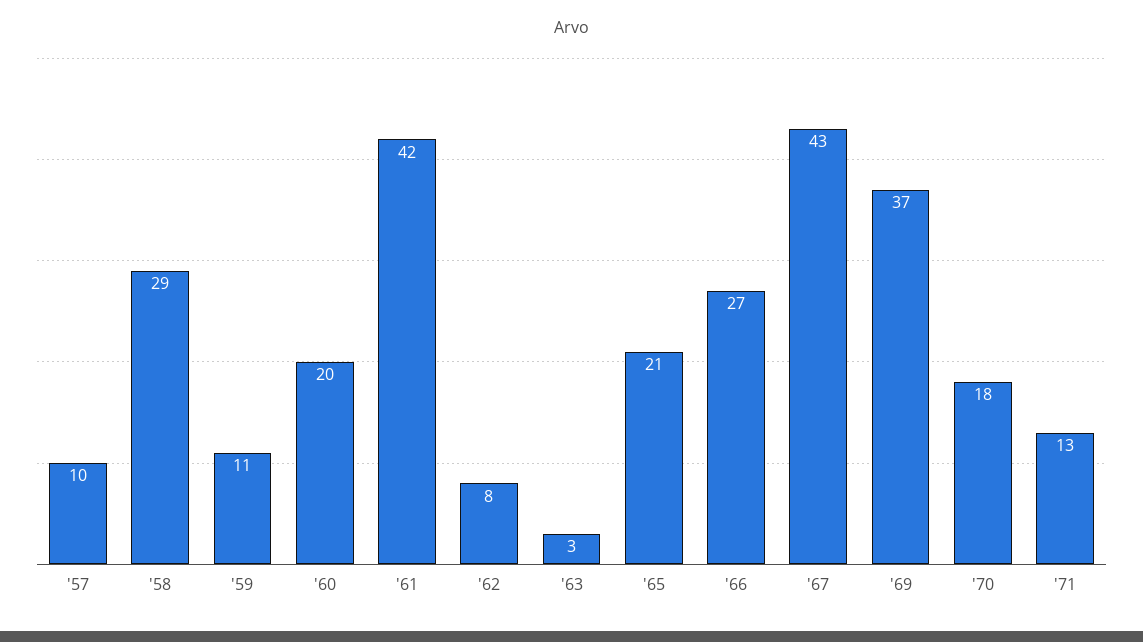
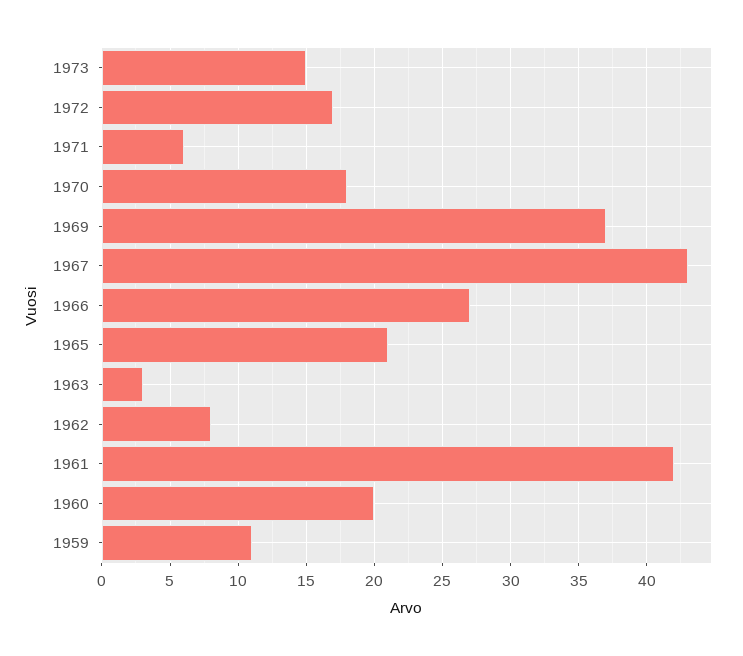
'57: 10 -> none
'58: 29 -> none
'71: 13 -> 6
1973: none -> 15
1972: none -> 17

